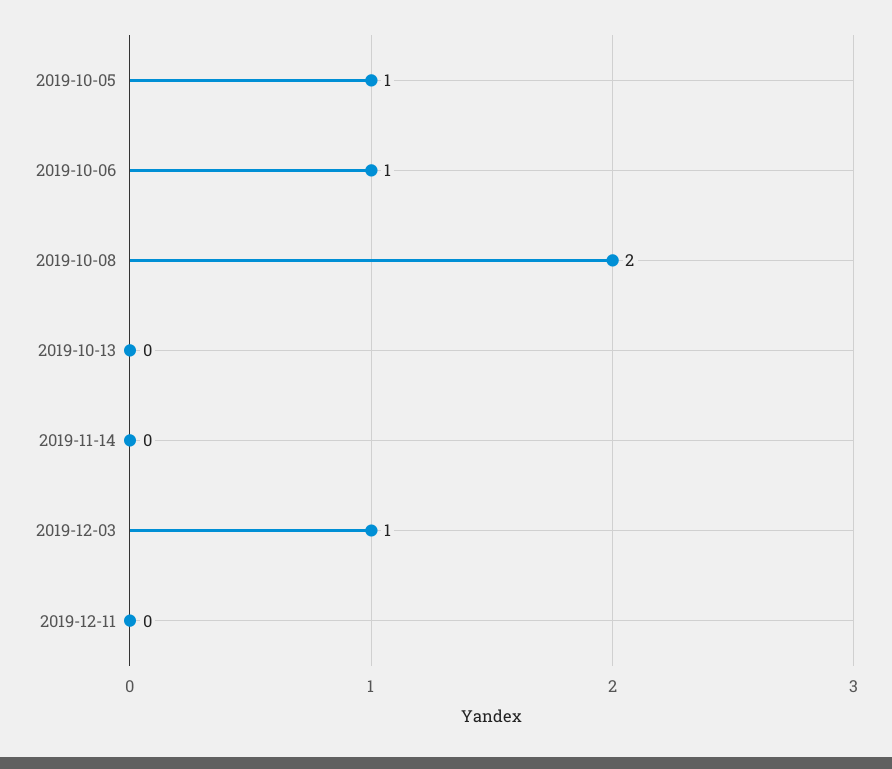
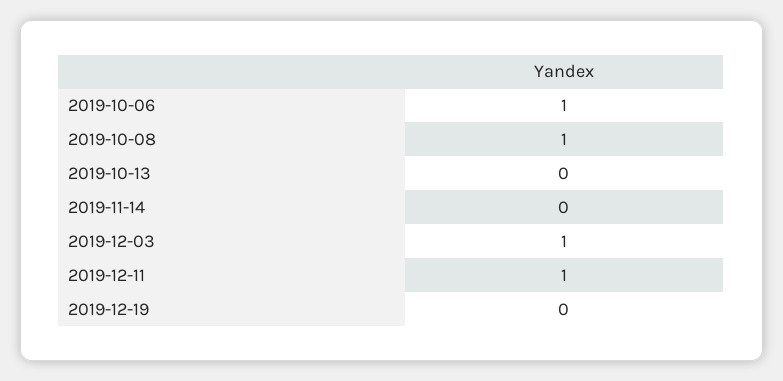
2019-10-05: 1 -> none
2019-10-08: 2 -> 1
2019-12-11: 0 -> 1
2019-12-19: none -> 0

